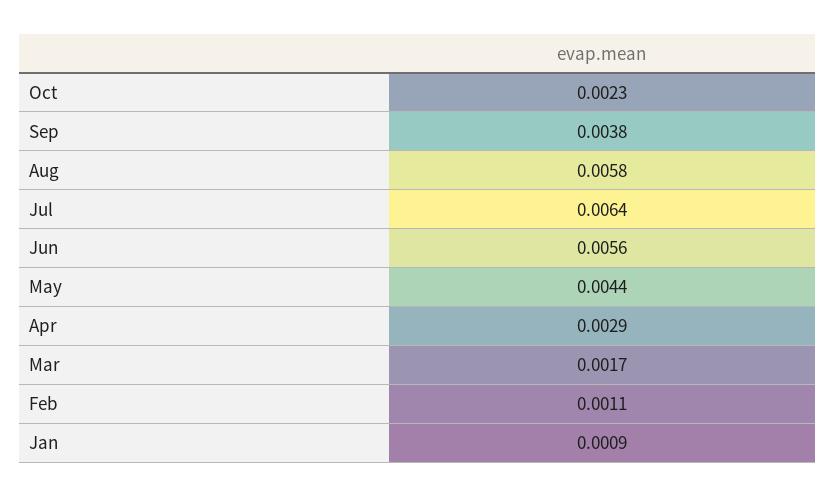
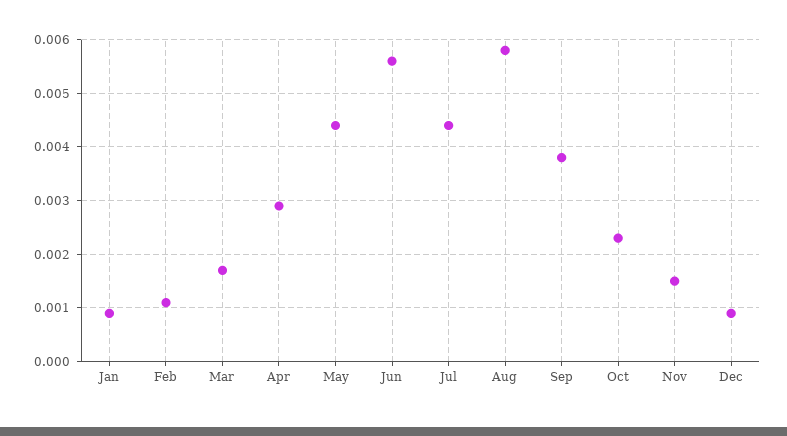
Jul: 0.0064 -> 0.0045
Nov: none -> 0.0015
Dec: none -> 0.001

